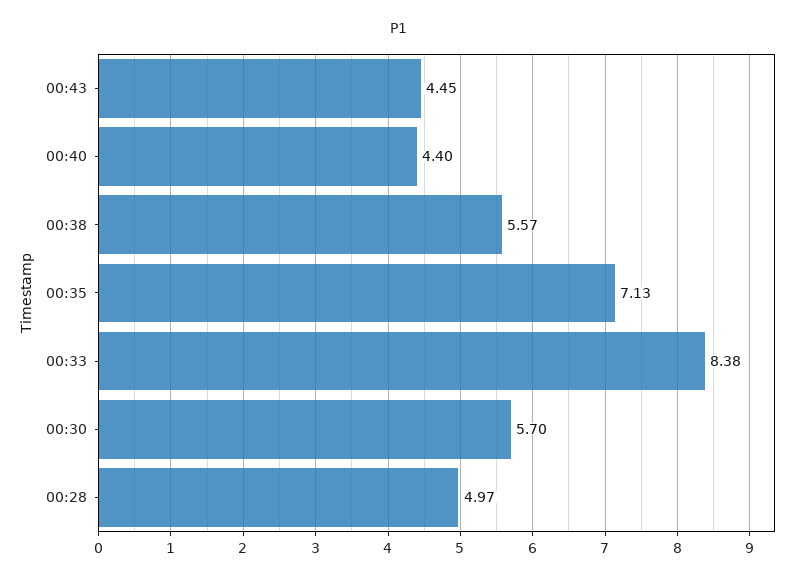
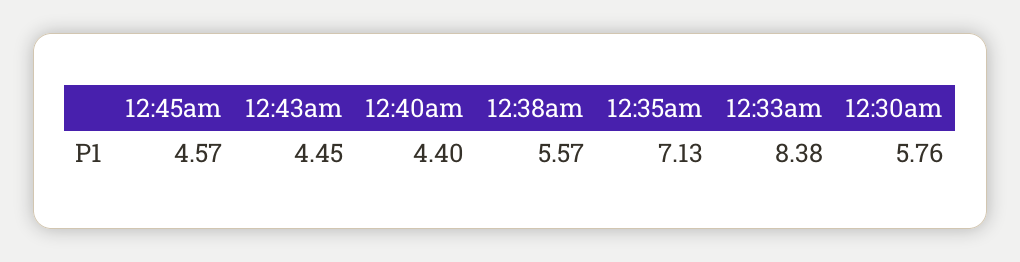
00:30: 5.7 -> 5.76
00:28: 4.97 -> none
12:45am: none -> 4.57

